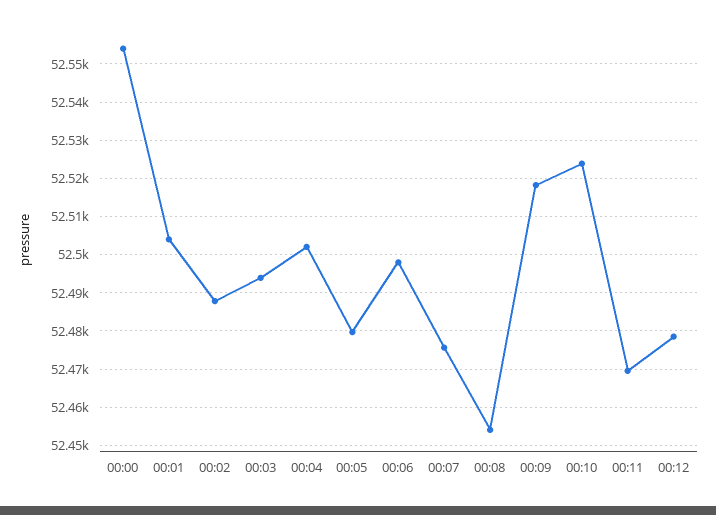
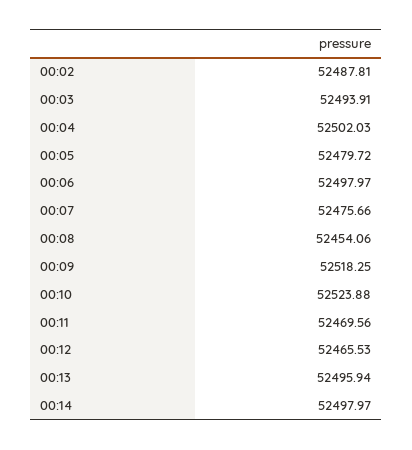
00:00: 52554 -> none
00:01: 52504 -> none
00:12: 52478 -> 52465.53
00:13: none -> 52495.94
00:14: none -> 52497.97

